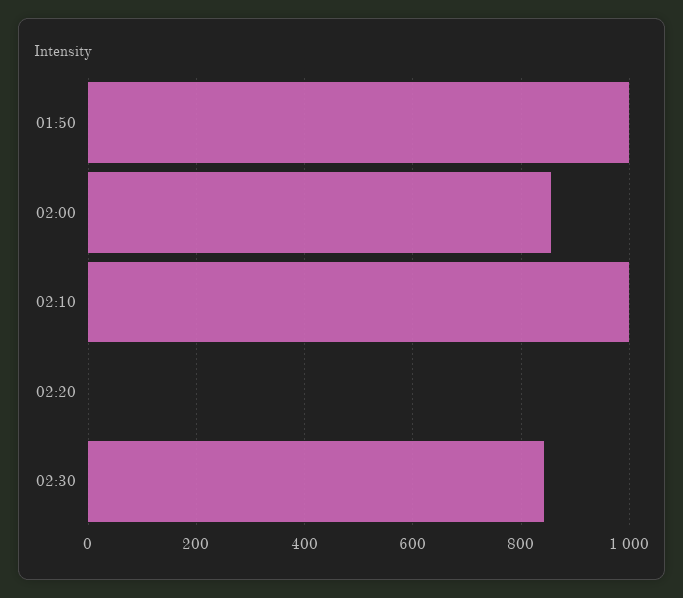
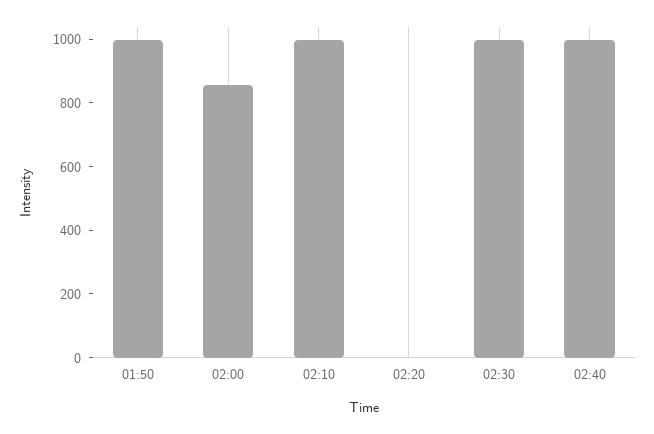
02:30: 840 -> 1000
02:40: none -> 1000

